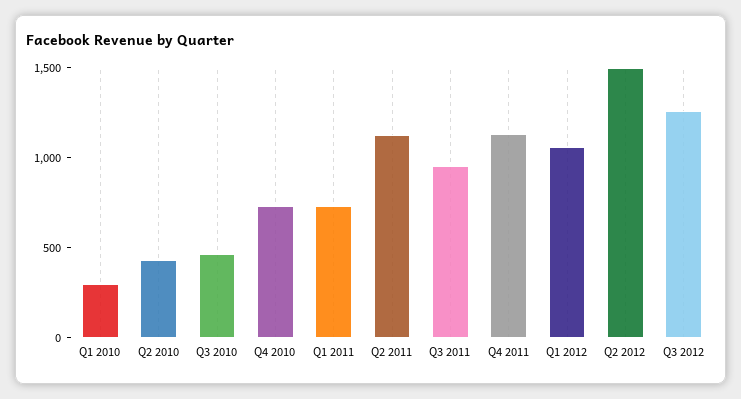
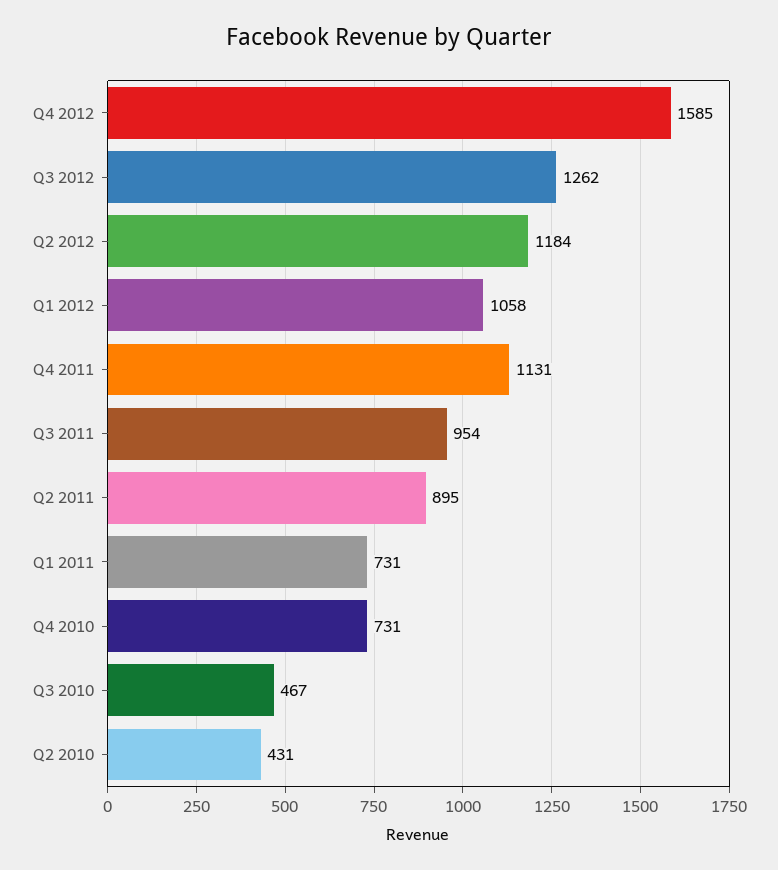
Q1 2010: 300 -> none
Q2 2011: 1100 -> 895
Q2 2012: 1500 -> 1184
Q4 2012: none -> 1585

